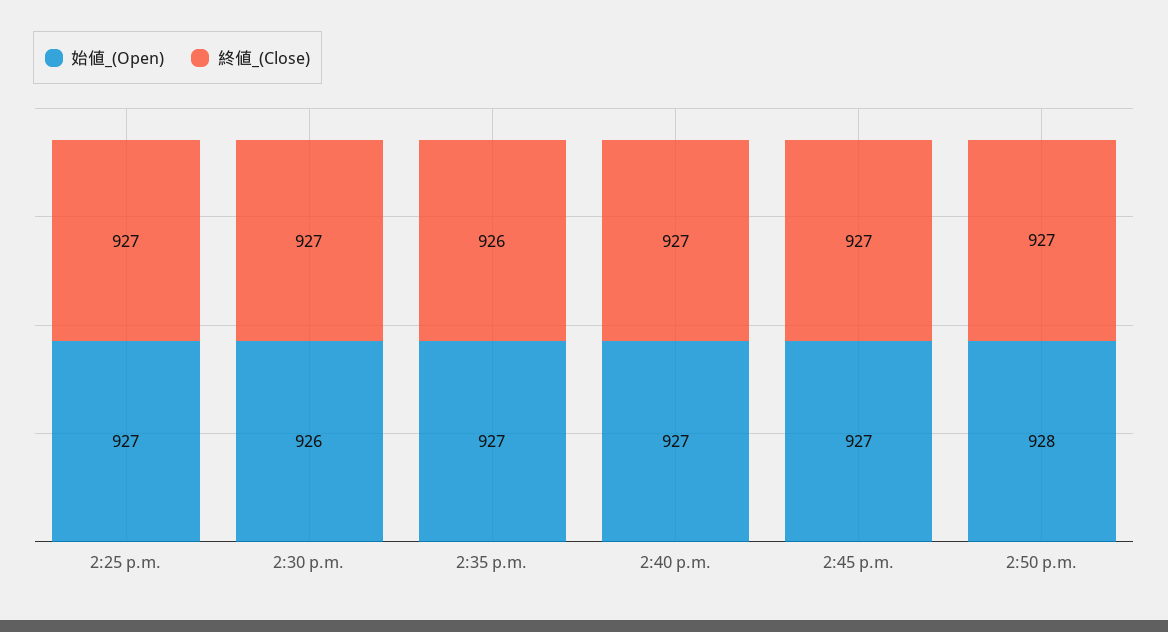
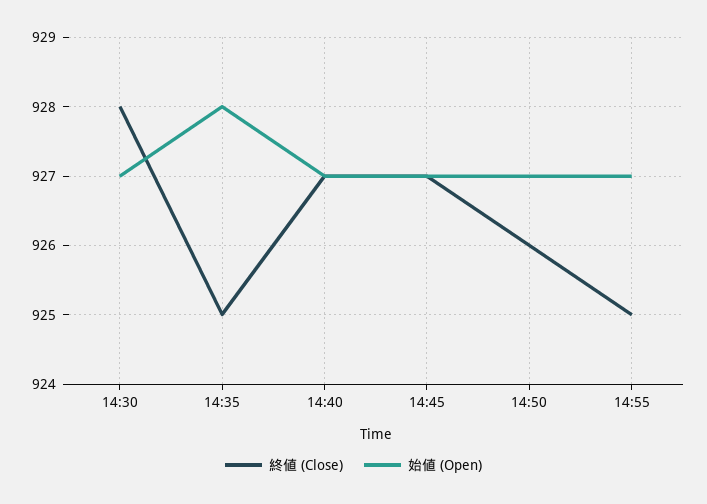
始値_(Open), 2:25 p.m.: 927 -> none
終値_(Close), 2:25 p.m.: 927 -> none
始値_(Open), 2:30 p.m.: 926 -> 927
終値_(Close), 2:30 p.m.: 927 -> 928
始値_(Open), 2:35 p.m.: 927 -> 928
終値_(Close), 2:35 p.m.: 926 -> 925
始値_(Open), 2:50 p.m.: 928 -> 927
終値_(Close), 2:50 p.m.: 927 -> 926
終値_(Close), 14:55: none -> 925
始値_(Open), 14:55: none -> 927

